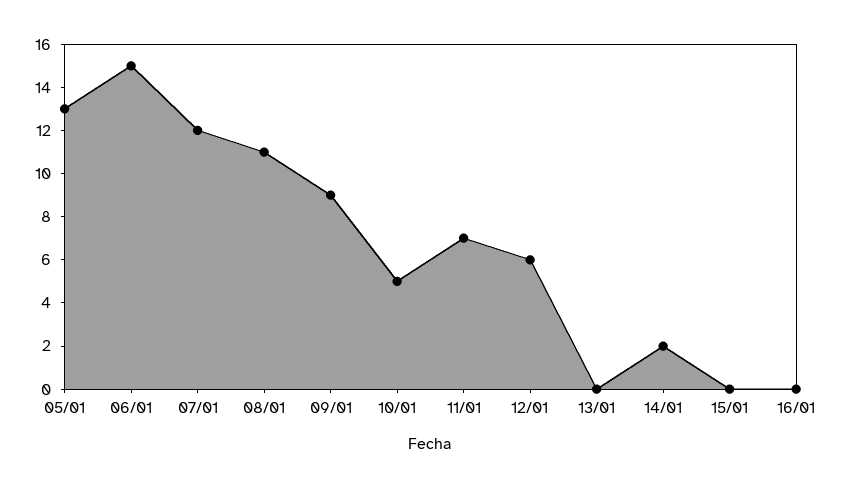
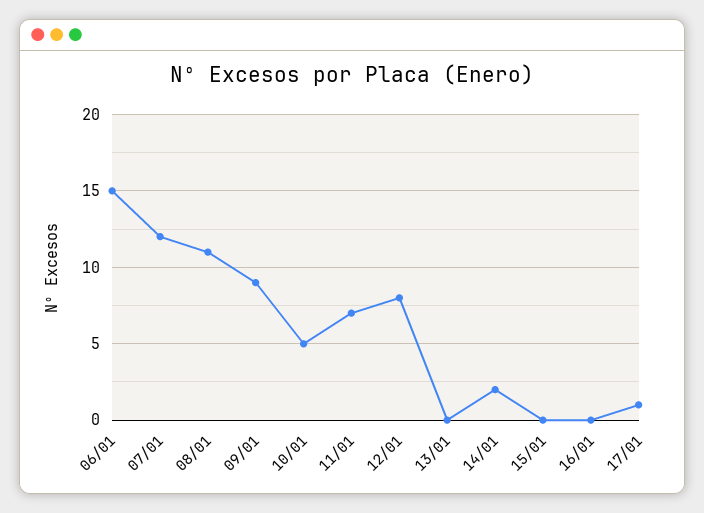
05/01: 13 -> none
12/01: 6 -> 8
17/01: none -> 1

